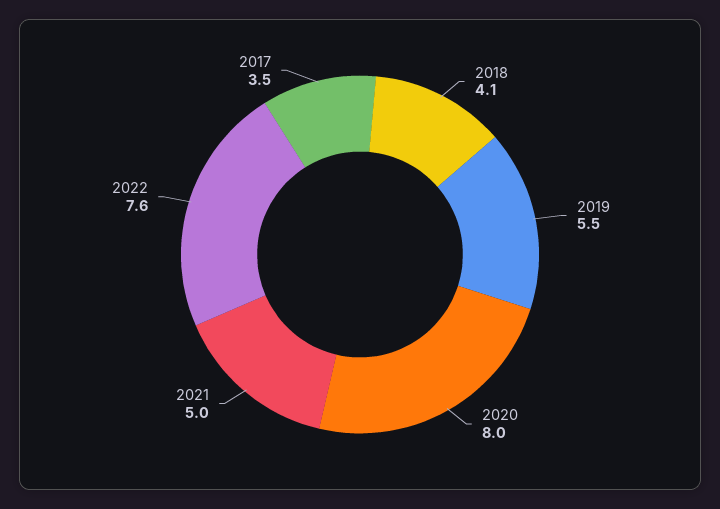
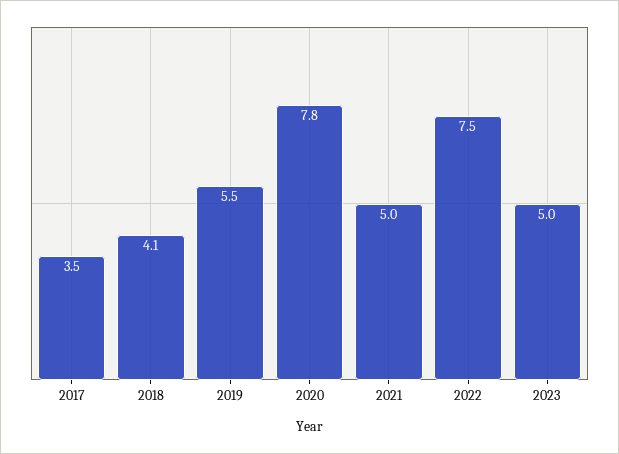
2020: 8 -> 7.8
2022: 7.6 -> 7.5
2023: none -> 5

